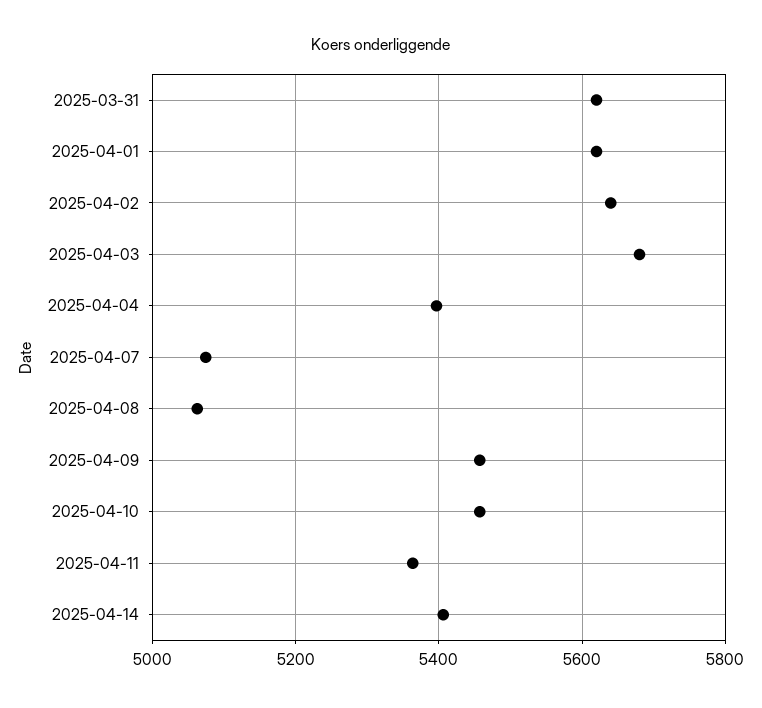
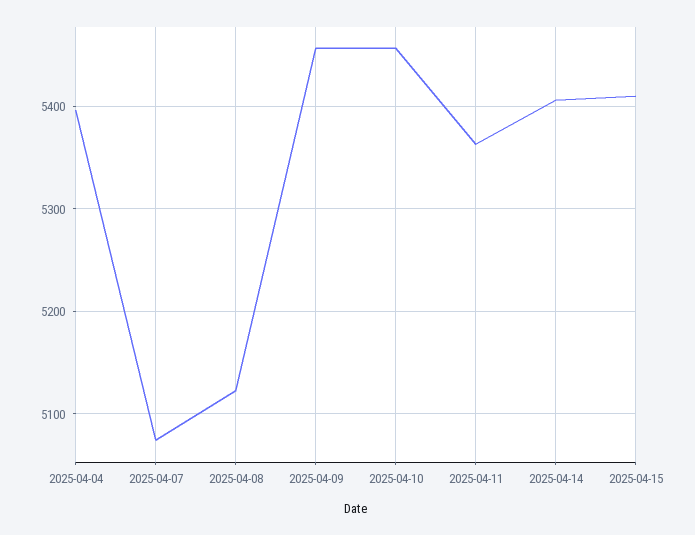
2025-03-31: 5620 -> none
2025-04-01: 5620 -> none
2025-04-02: 5640 -> none
2025-04-03: 5680 -> none
2025-04-08: 5060 -> 5120
2025-04-15: none -> 5410

